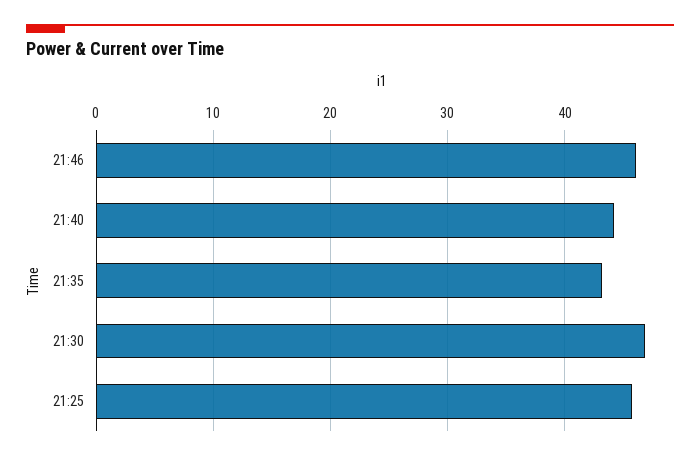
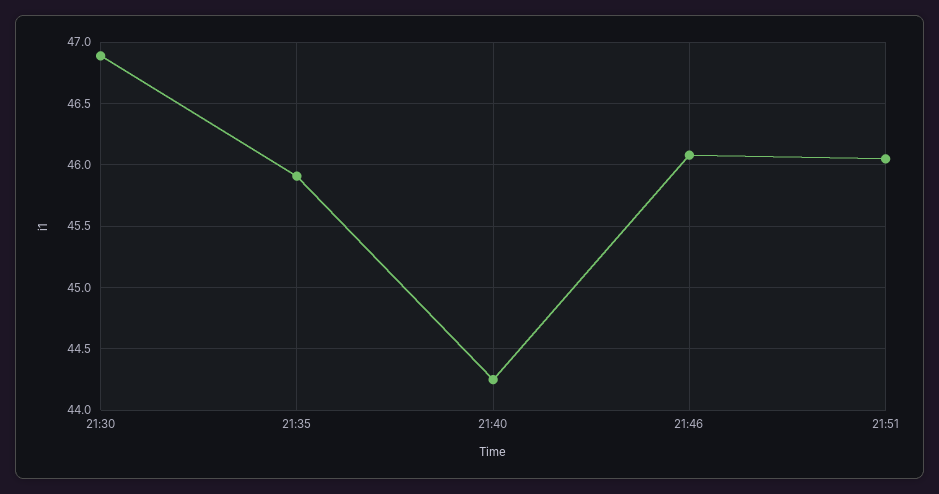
21:35: 43 -> 45.9
21:25: 46 -> none
21:51: none -> 46.05

